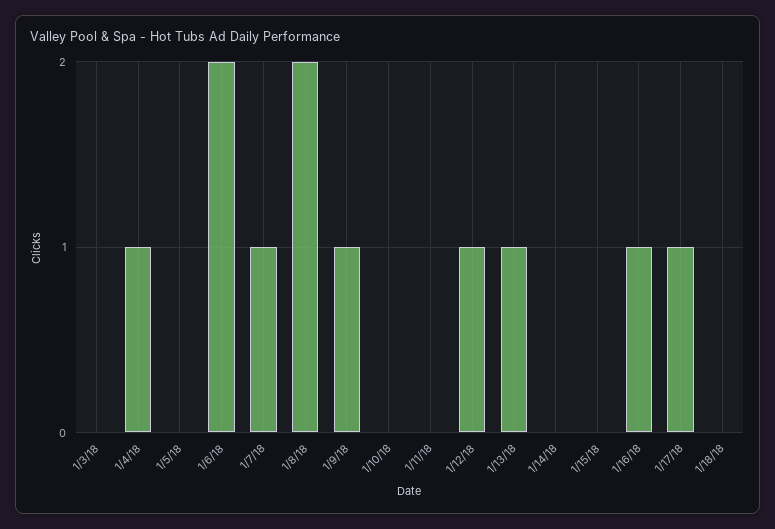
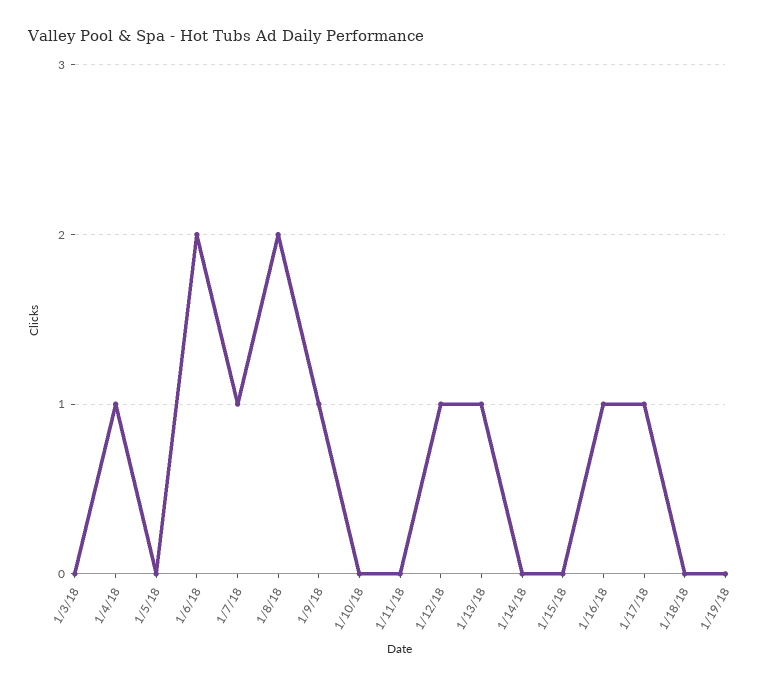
1/19/18: none -> 0

